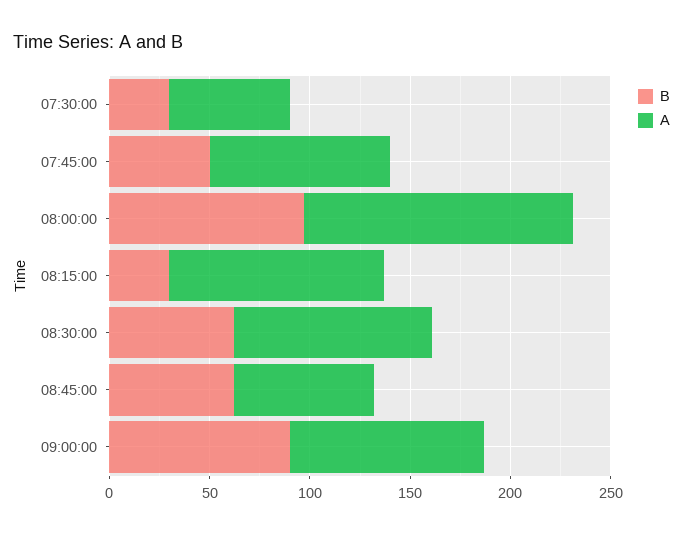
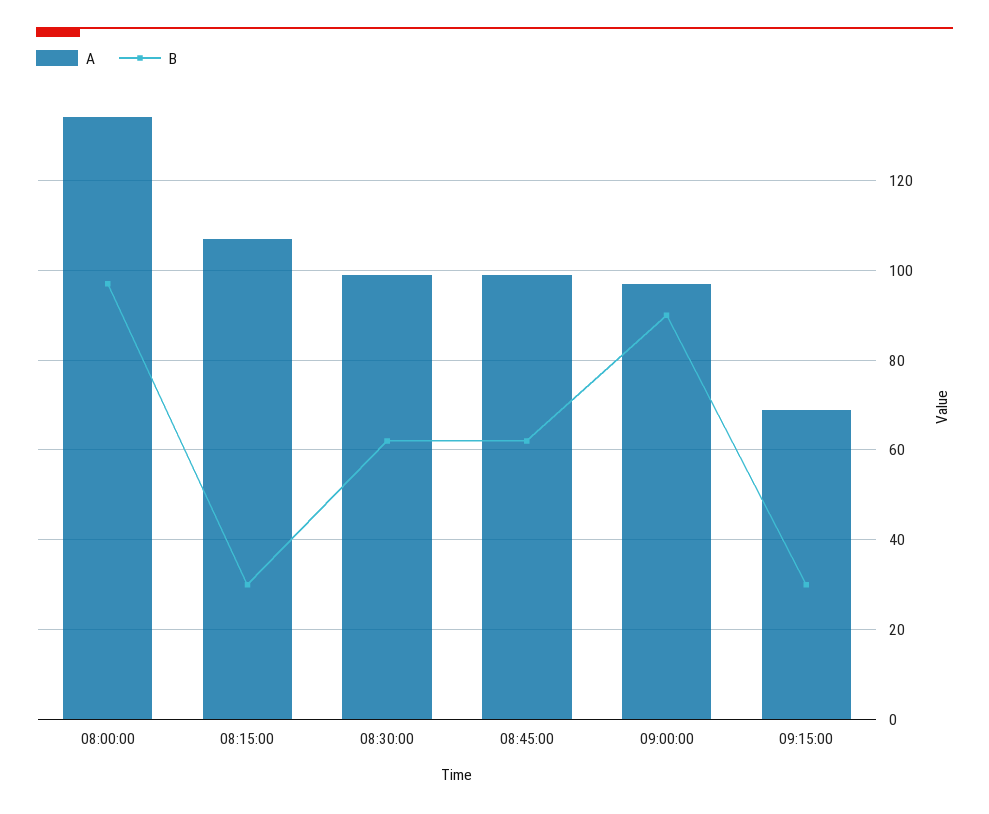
B, 07:30:00: 30 -> none
A, 07:30:00: 60 -> none
B, 07:45:00: 50 -> none
A, 07:45:00: 90 -> none
A, 08:45:00: 70 -> 100
A, 09:15:00: none -> 70
B, 09:15:00: none -> 30

